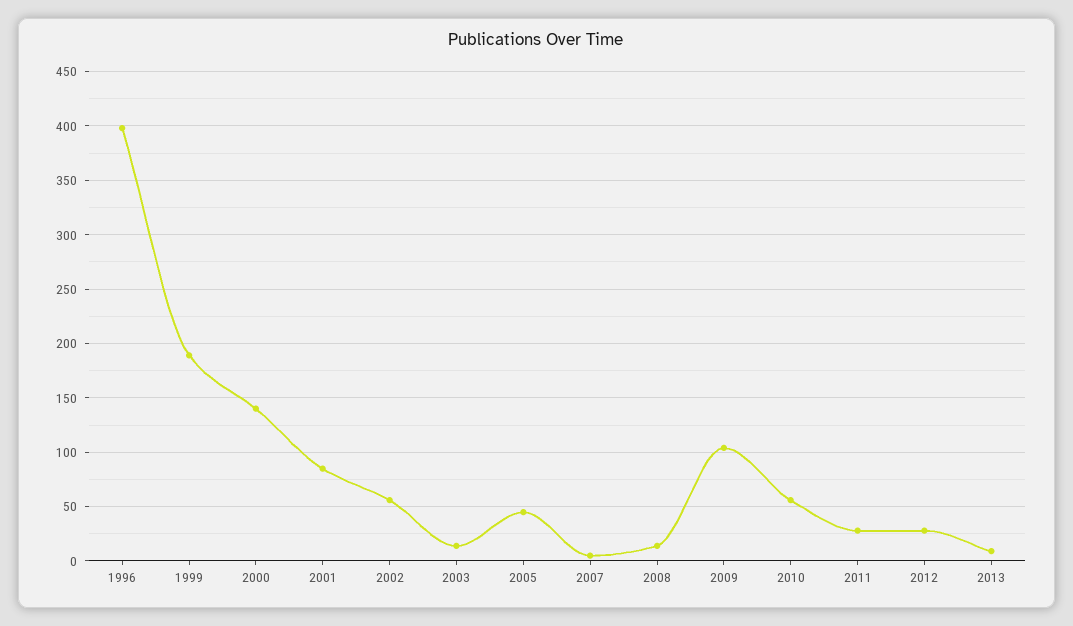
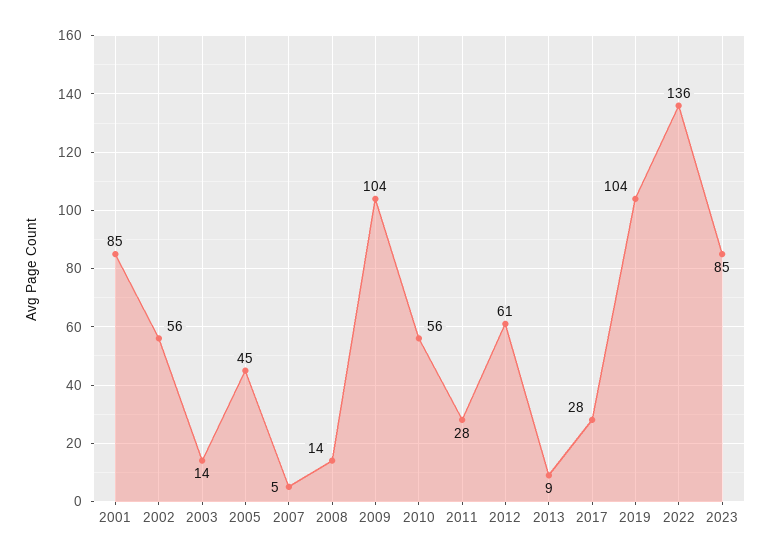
1996: 400 -> none
1999: 190 -> none
2000: 140 -> none
2012: 30 -> 61
2017: none -> 28
2019: none -> 104
2022: none -> 136
2023: none -> 85

